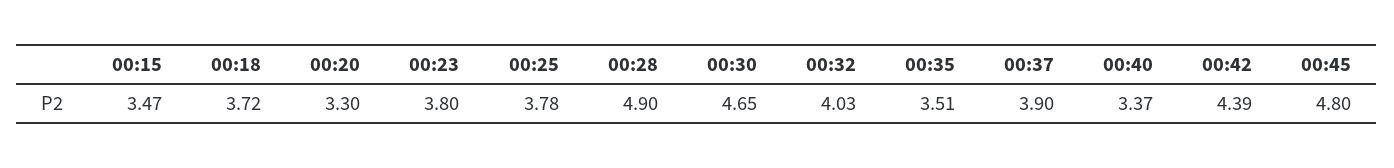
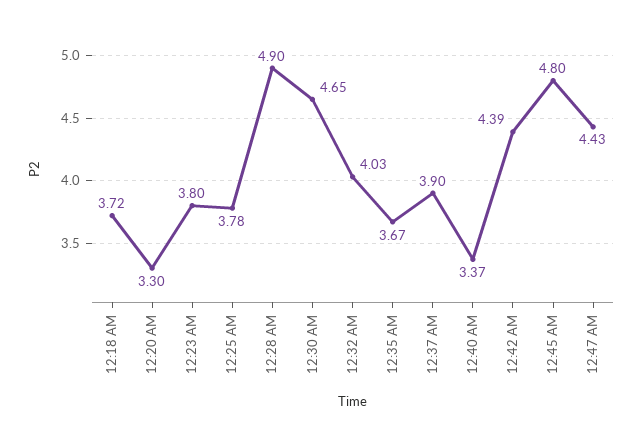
00:15: 3.47 -> none
00:35: 3.51 -> 3.67
12:47 AM: none -> 4.43

